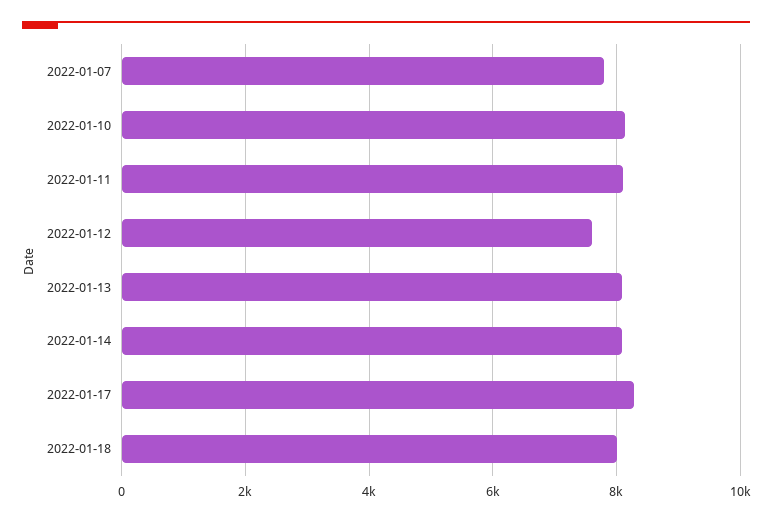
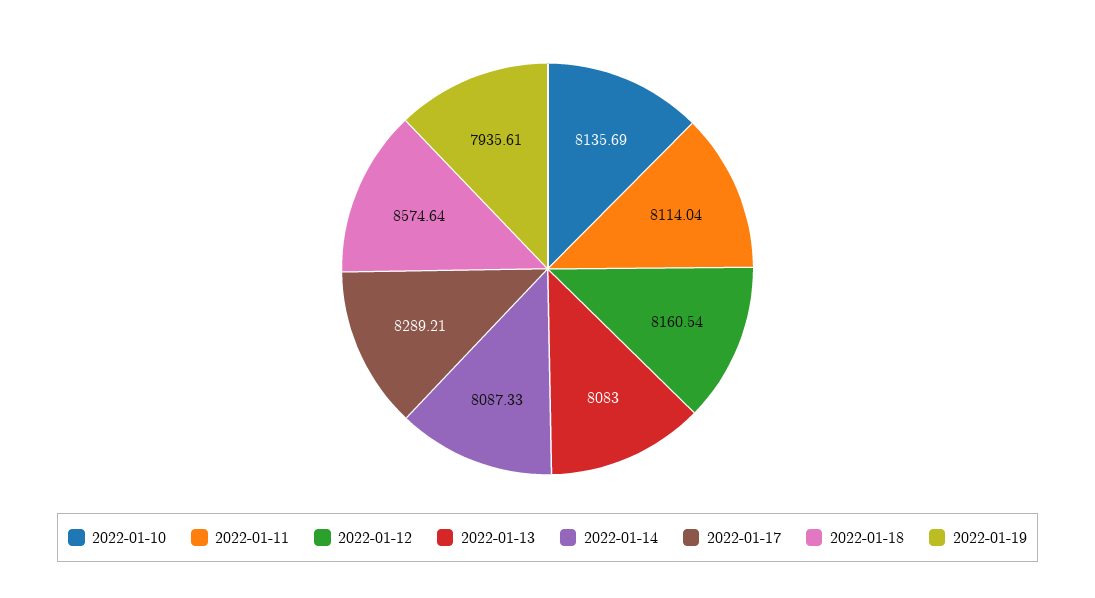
2022-01-07: 7800 -> none
2022-01-12: 7600 -> 8160.54
2022-01-18: 8000 -> 8574.64
2022-01-19: none -> 7935.61

